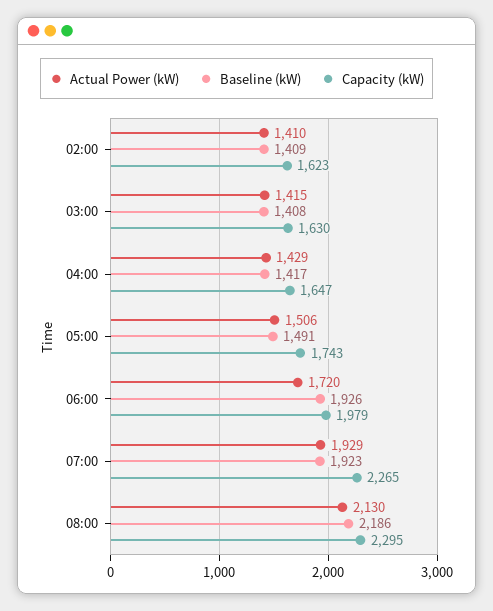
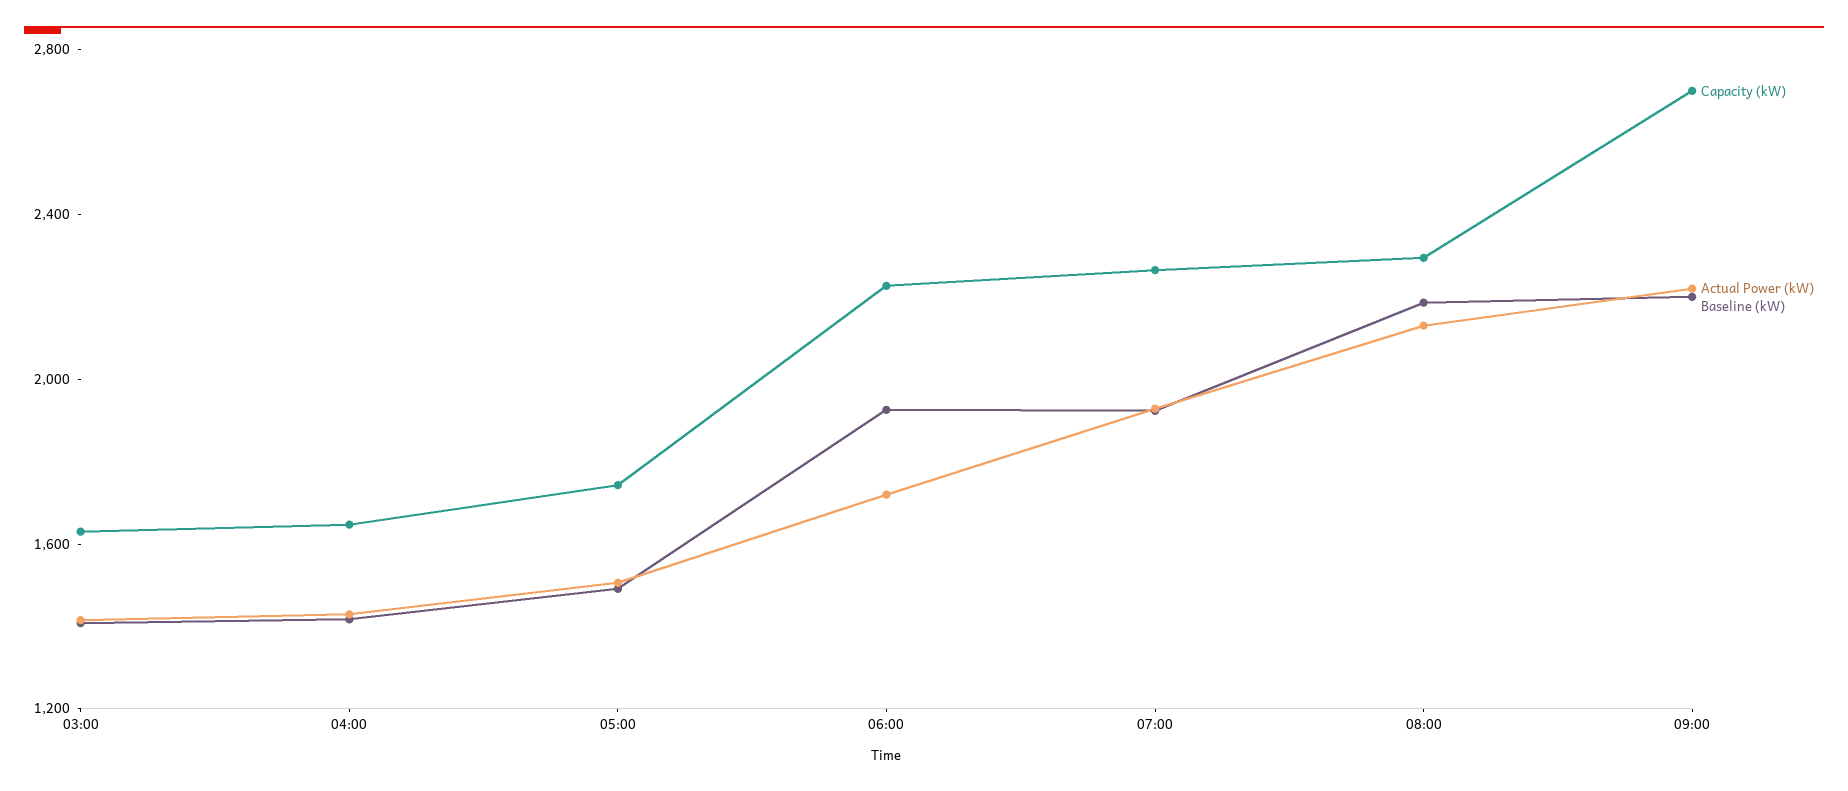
Actual Power (kW), 02:00: 1410 -> none
Baseline (kW), 02:00: 1409 -> none
Capacity (kW), 02:00: 1623 -> none
Capacity (kW), 06:00: 1979 -> 2200
Capacity (kW), 09:00: none -> 2700
Actual Power (kW), 09:00: none -> 2200
Baseline (kW), 09:00: none -> 2200

